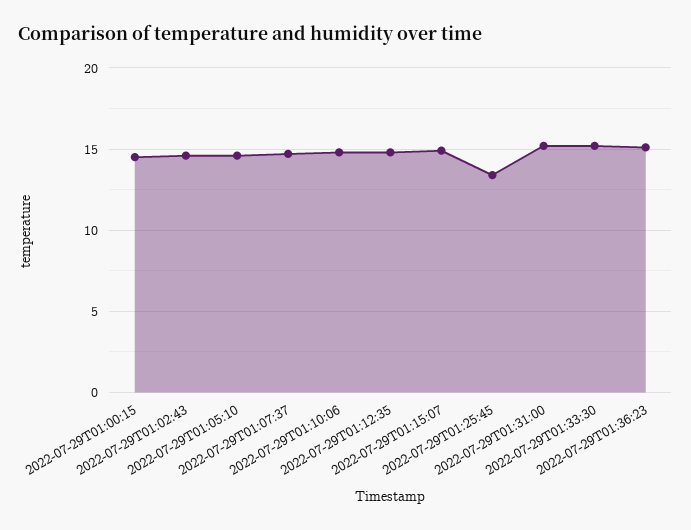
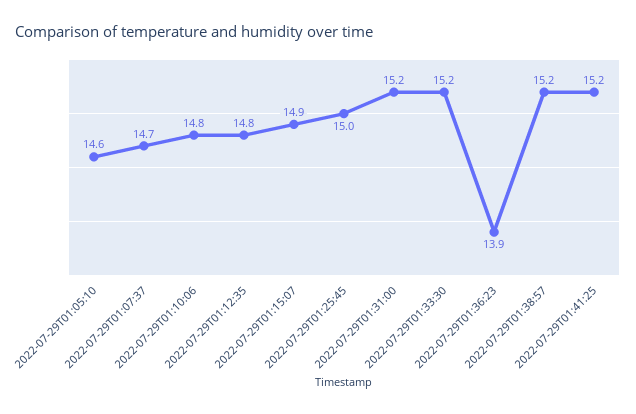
2022-07-29T01:00:15: 14.5 -> none
2022-07-29T01:02:43: 14.5 -> none
2022-07-29T01:25:45: 13.5 -> 15
2022-07-29T01:36:23: 15 -> 13.9
2022-07-29T01:38:57: none -> 15.2
2022-07-29T01:41:25: none -> 15.2

